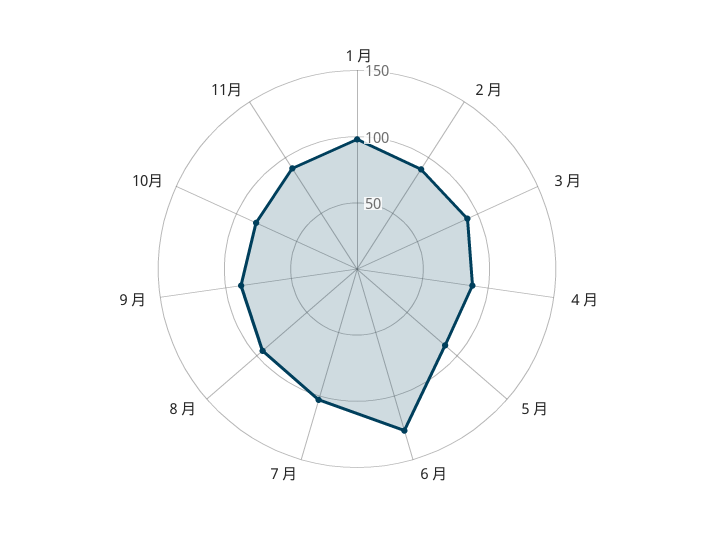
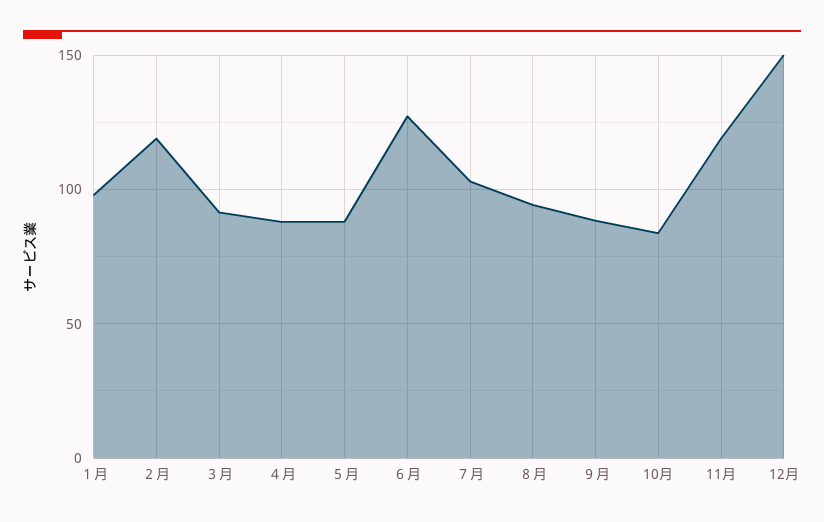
２月: 90 -> 120
11月: 90 -> 120
12月: none -> 150

